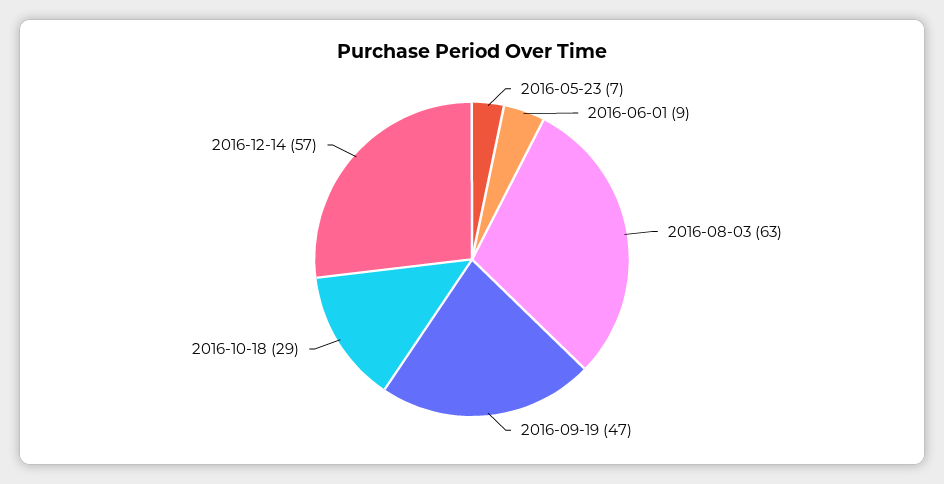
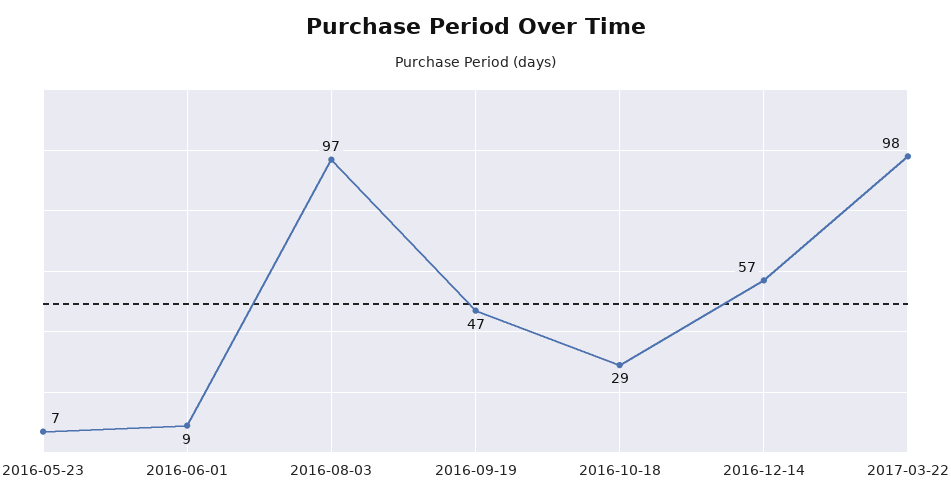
2016-08-03: 63 -> 97
2017-03-22: none -> 98

